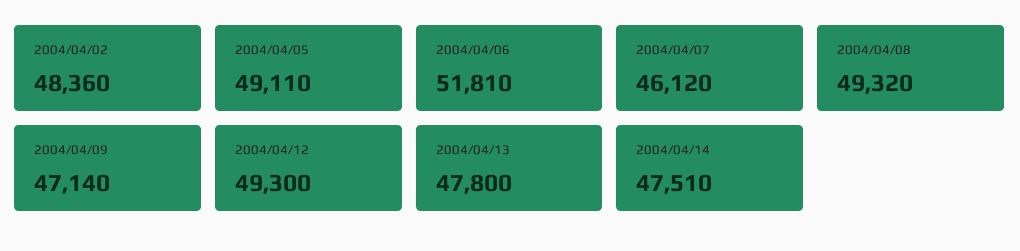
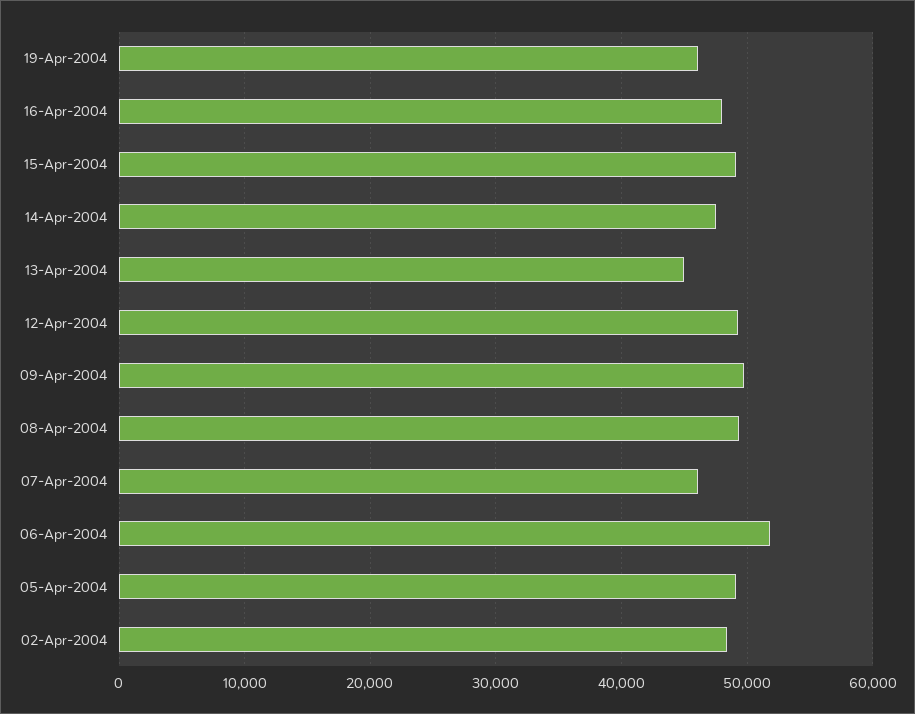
2004/04/09: 47140 -> 50000
2004/04/13: 47800 -> 45000
19-Apr-2004: none -> 46000
16-Apr-2004: none -> 48000
15-Apr-2004: none -> 49000

